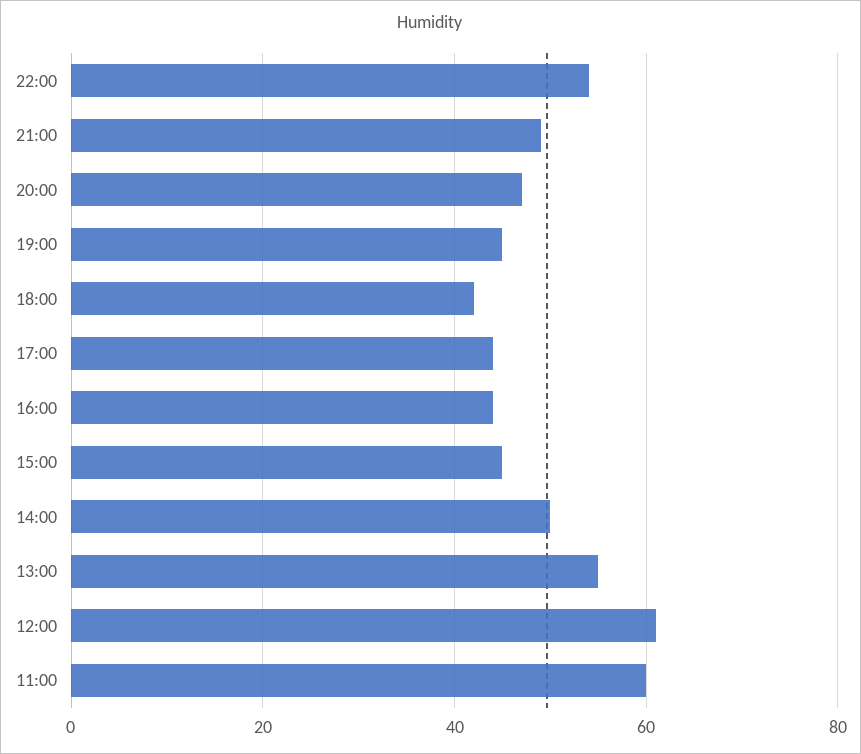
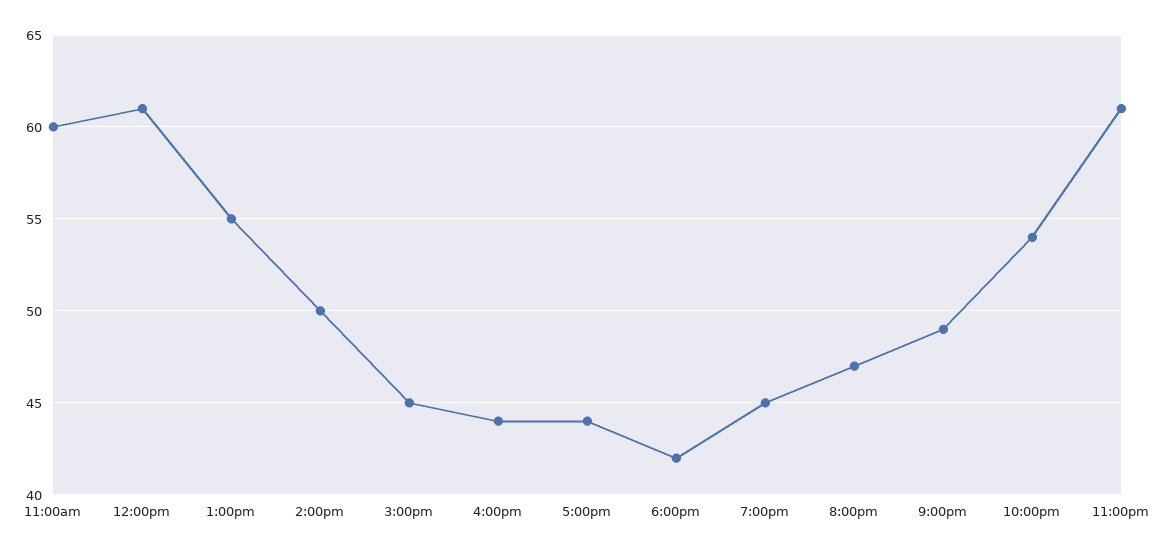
11:00pm: none -> 61

